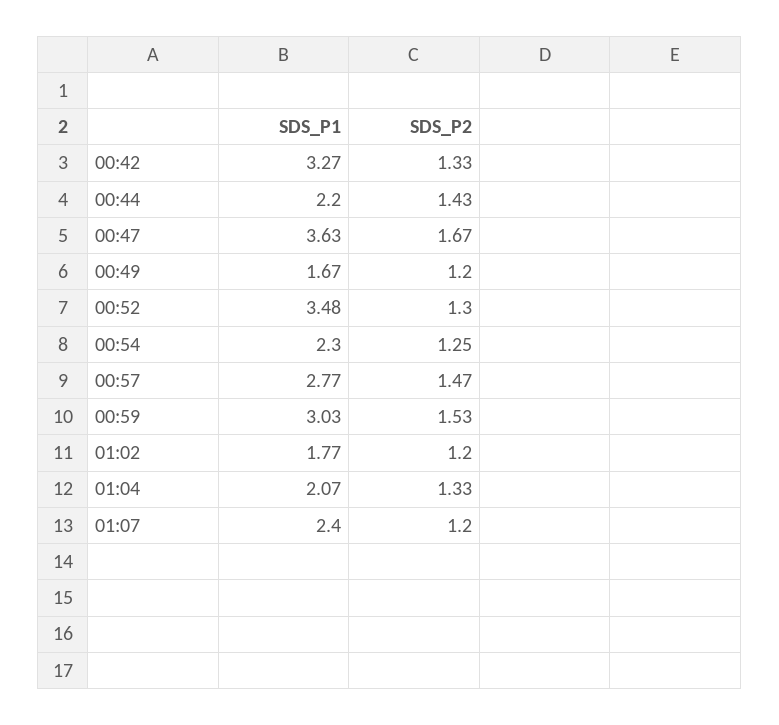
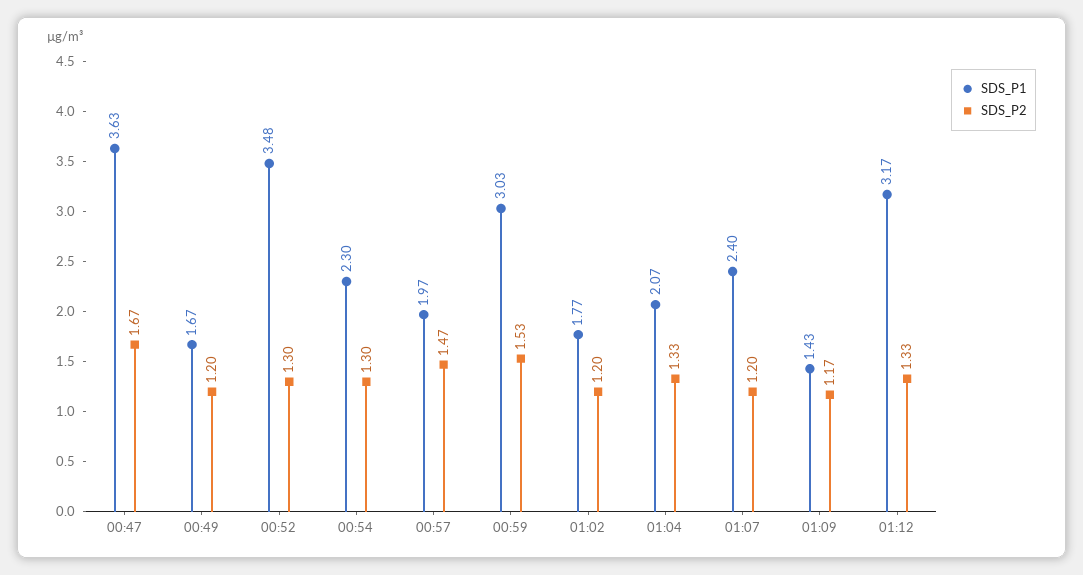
SDS_P1, 00:42: 3.27 -> none
SDS_P2, 00:42: 1.33 -> none
SDS_P1, 00:44: 2.2 -> none
SDS_P2, 00:44: 1.43 -> none
SDS_P2, 00:54: 1.25 -> 1.3
SDS_P1, 00:57: 2.77 -> 1.97
SDS_P1, 01:09: none -> 1.43
SDS_P2, 01:09: none -> 1.17
SDS_P1, 01:12: none -> 3.17
SDS_P2, 01:12: none -> 1.33

